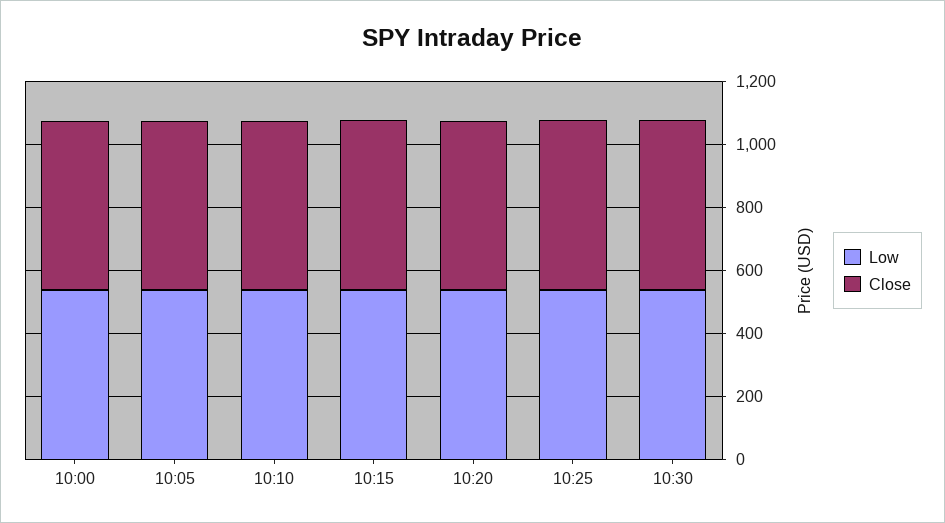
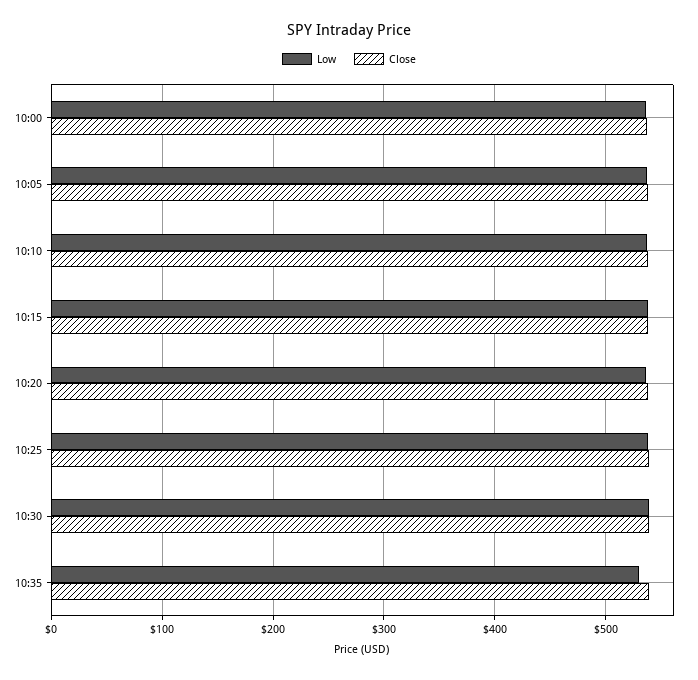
Low, 10:35: none -> 530
Close, 10:35: none -> 540

